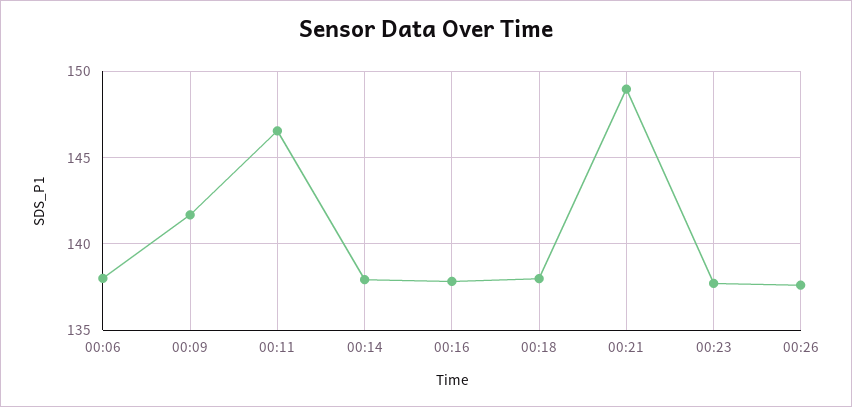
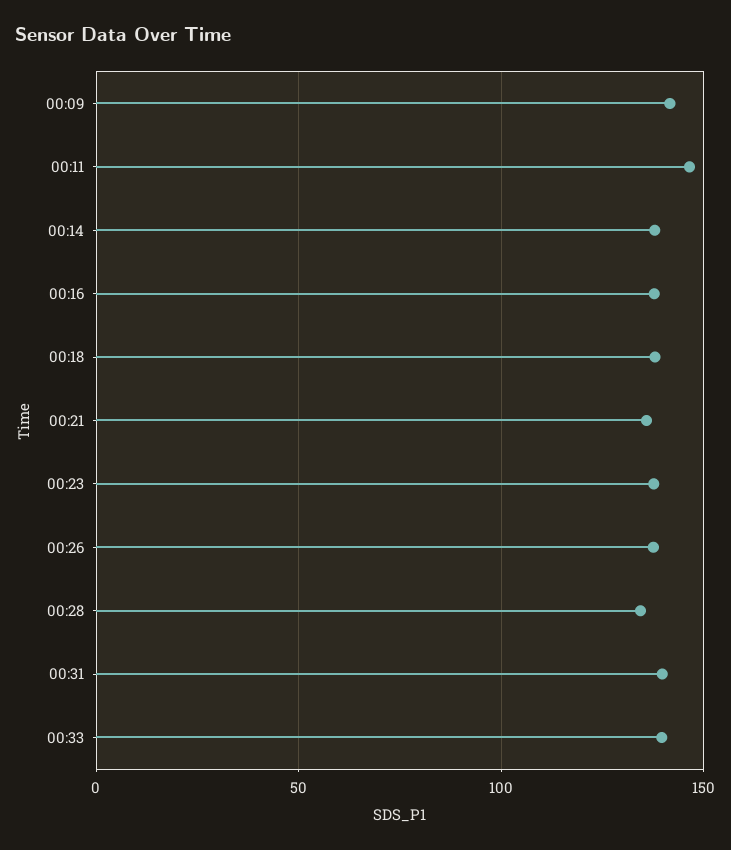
00:06: 138 -> none
00:21: 149 -> 135
00:28: none -> 135
00:31: none -> 140
00:33: none -> 140

